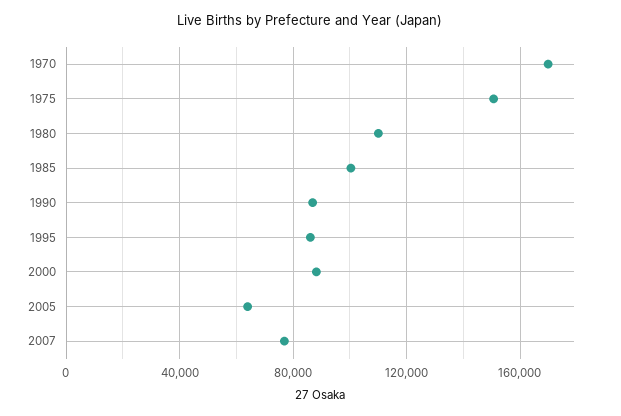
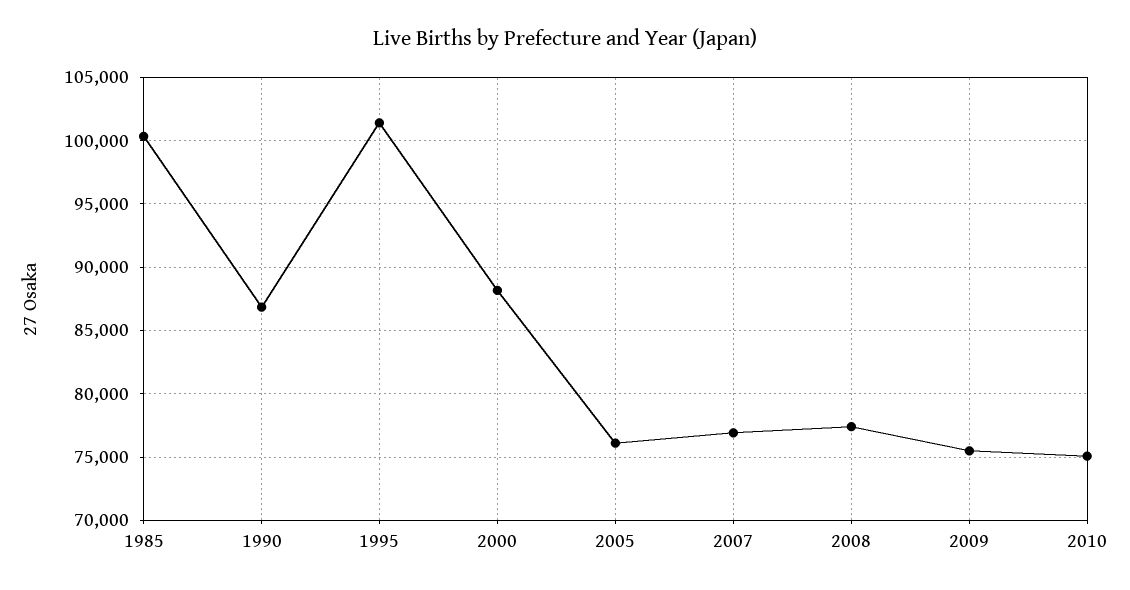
1970: 170000 -> none
1975: 150000 -> none
1980: 110000 -> none
1995: 85000 -> 101500
2005: 65000 -> 76000
2008: none -> 77500
2009: none -> 75500
2010: none -> 75000

